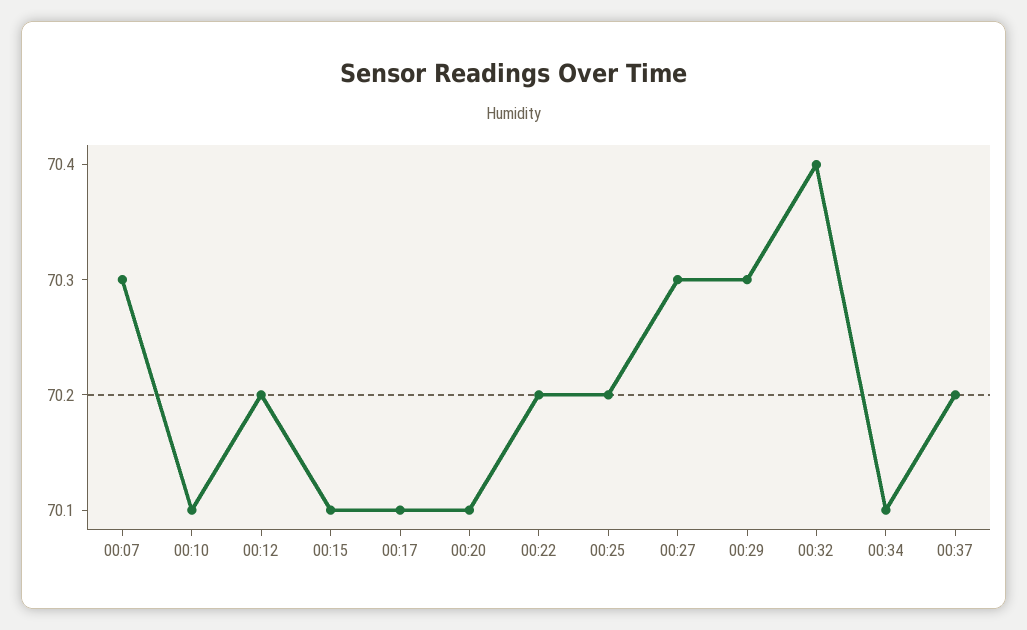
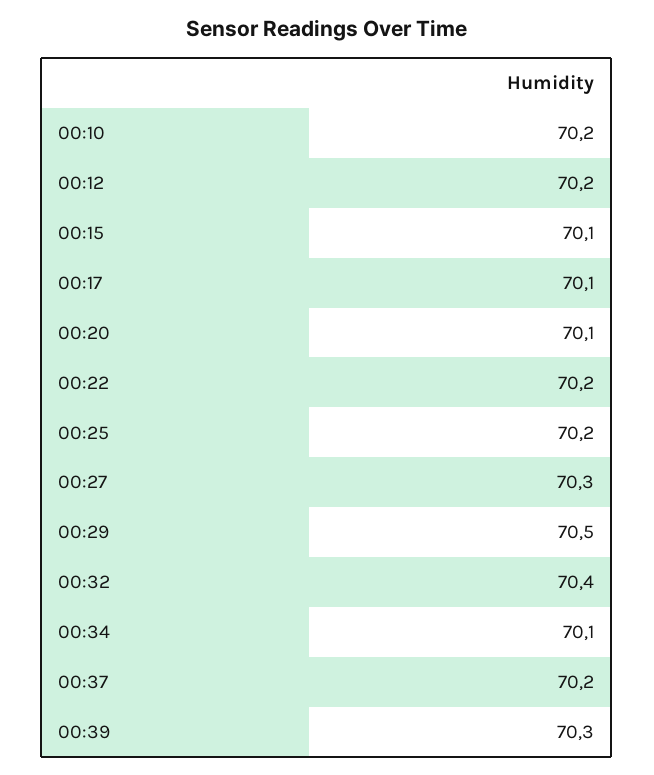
00:07: 70.3 -> none
00:10: 70.1 -> 70.2
00:29: 70.3 -> 70.5
00:39: none -> 70.3

